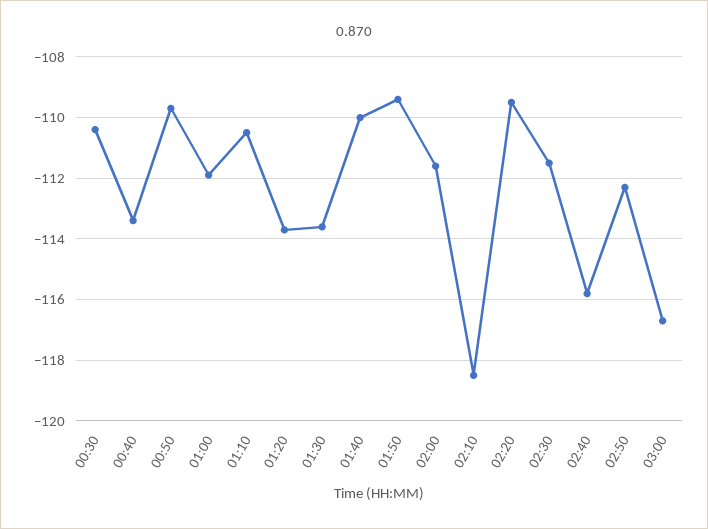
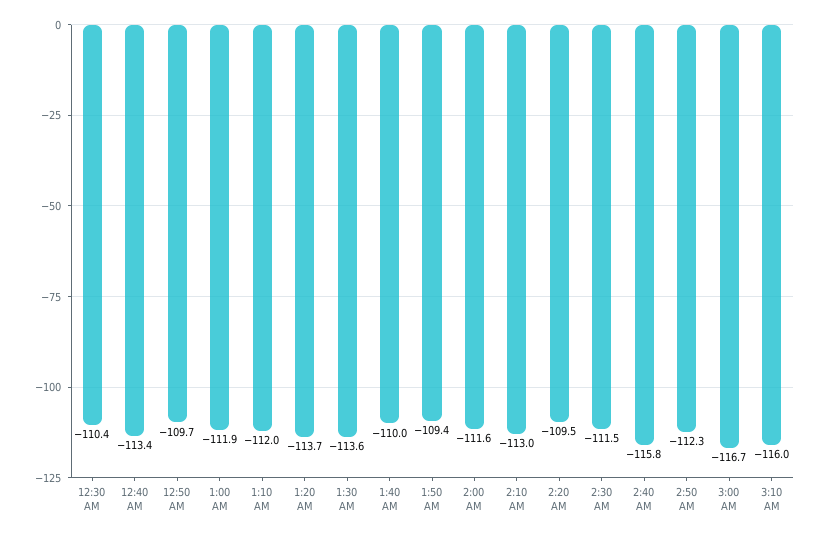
01:10: -110.5 -> -112
02:10: -118.5 -> -113
3:10 AM: none -> -116

